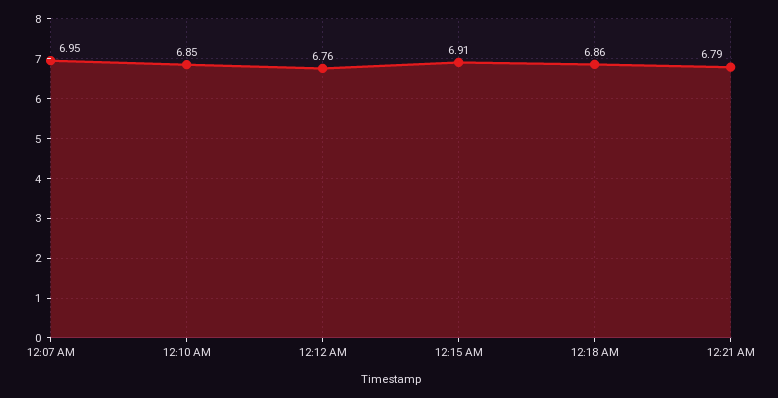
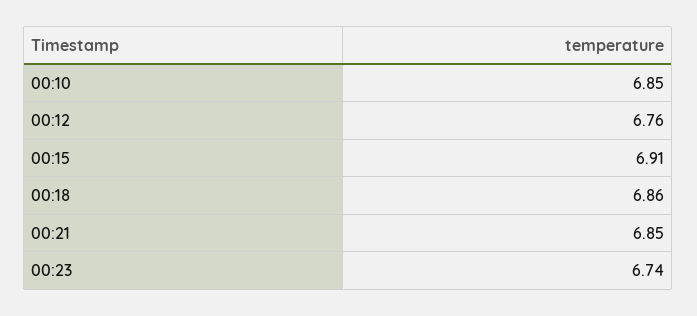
12:07 AM: 6.95 -> none
12:21 AM: 6.79 -> 6.85
00:23: none -> 6.74

